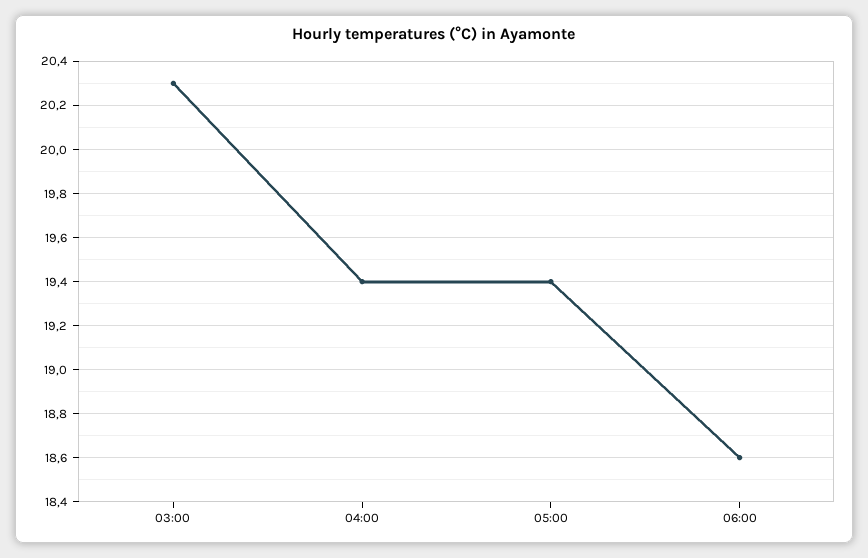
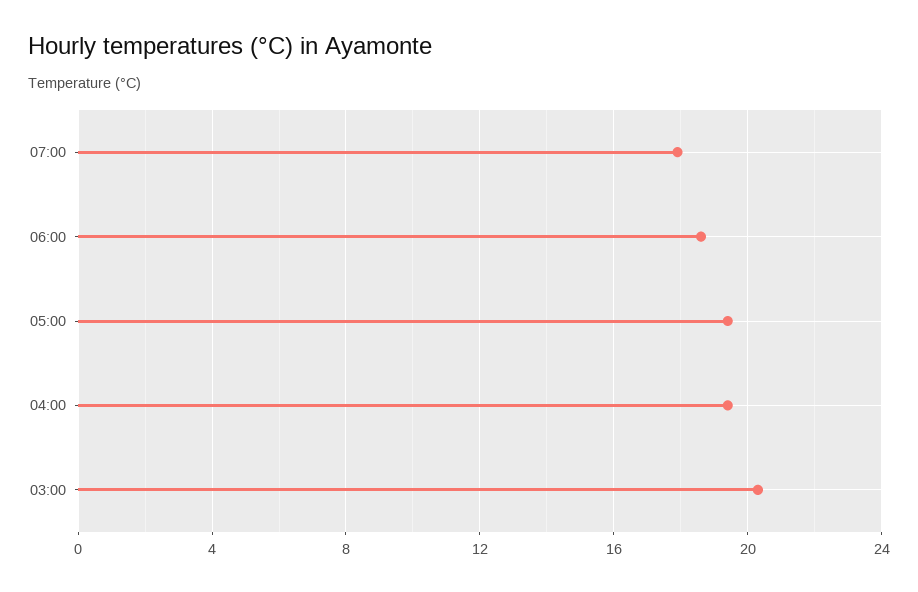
07:00: none -> 18

